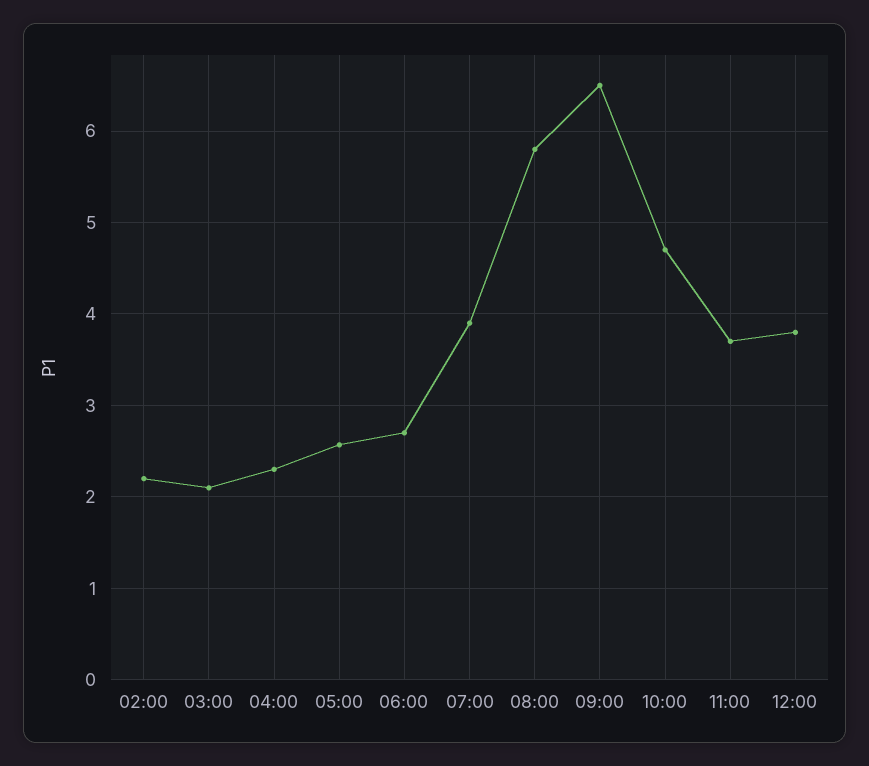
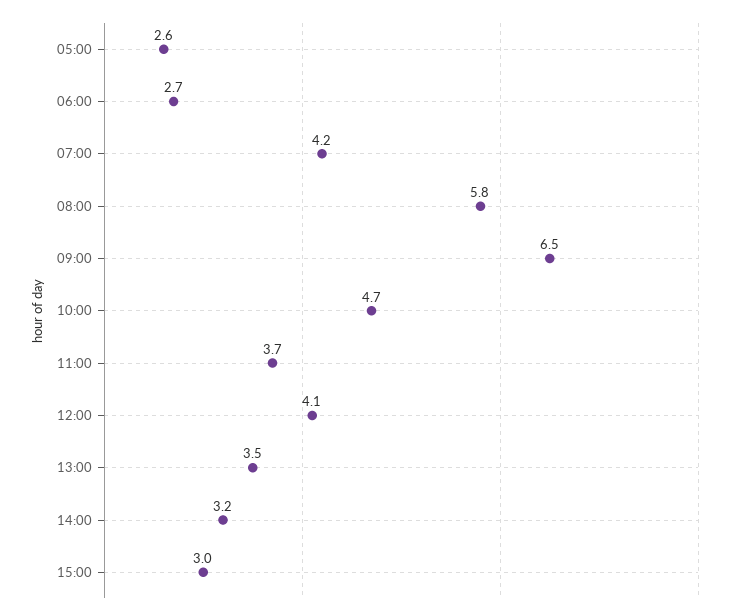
02:00: 2.2 -> none
03:00: 2.1 -> none
04:00: 2.3 -> none
07:00: 3.9 -> 4.2
12:00: 3.8 -> 4.1
13:00: none -> 3.5
14:00: none -> 3.2
15:00: none -> 3

